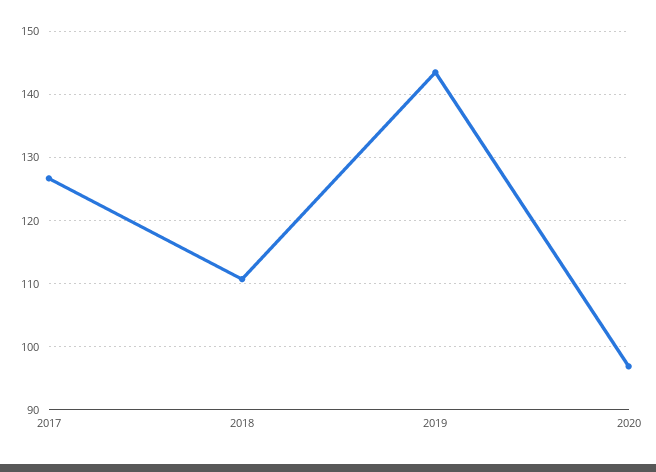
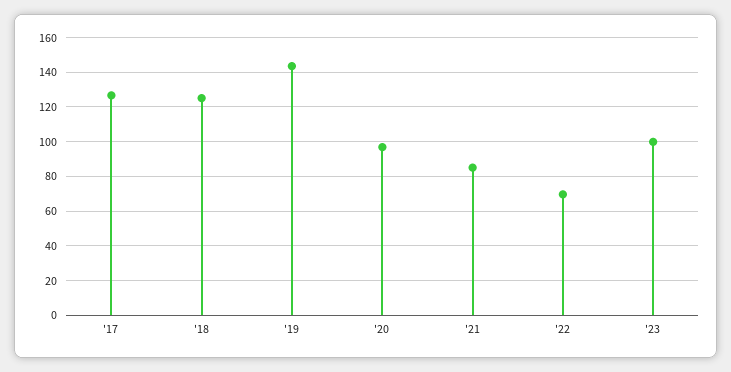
2018: 111 -> 125
'21: none -> 85
'22: none -> 70
'23: none -> 100

